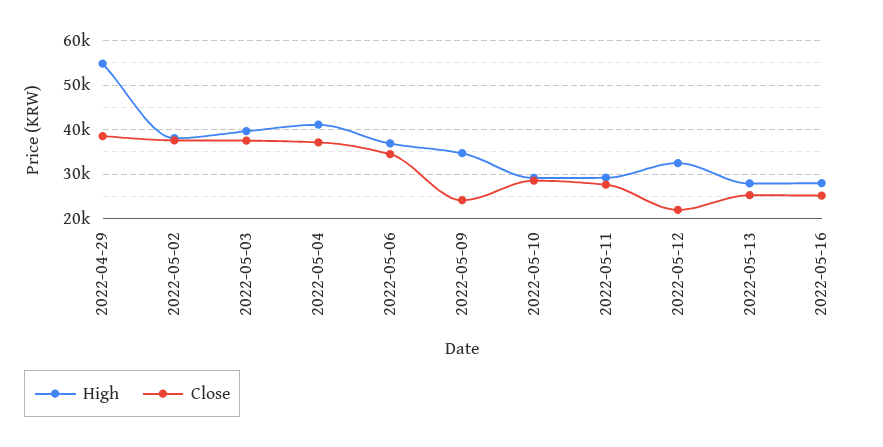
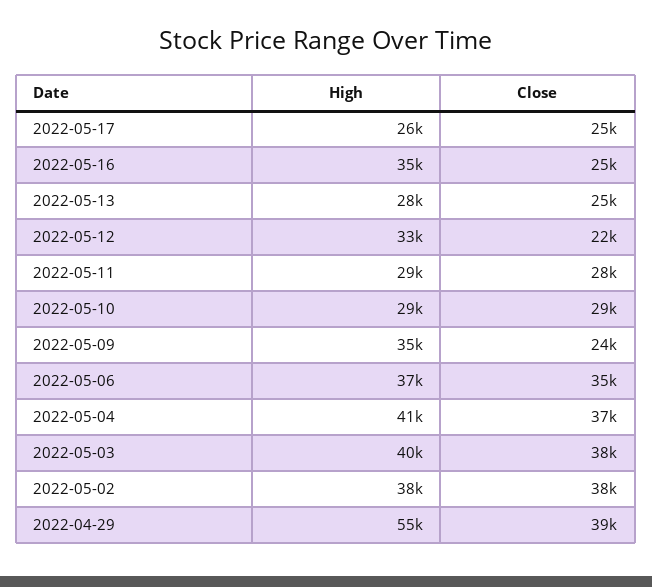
High, 2022-05-16: 28000 -> 35000
High, 2022-05-17: none -> 26000
Close, 2022-05-17: none -> 25000

